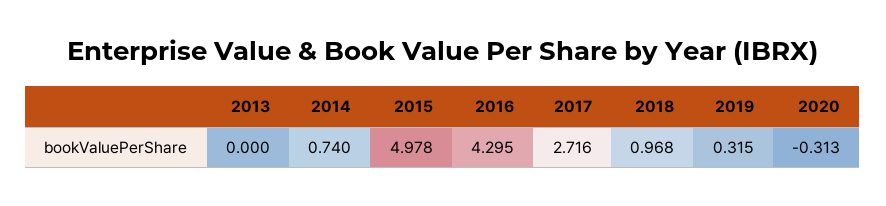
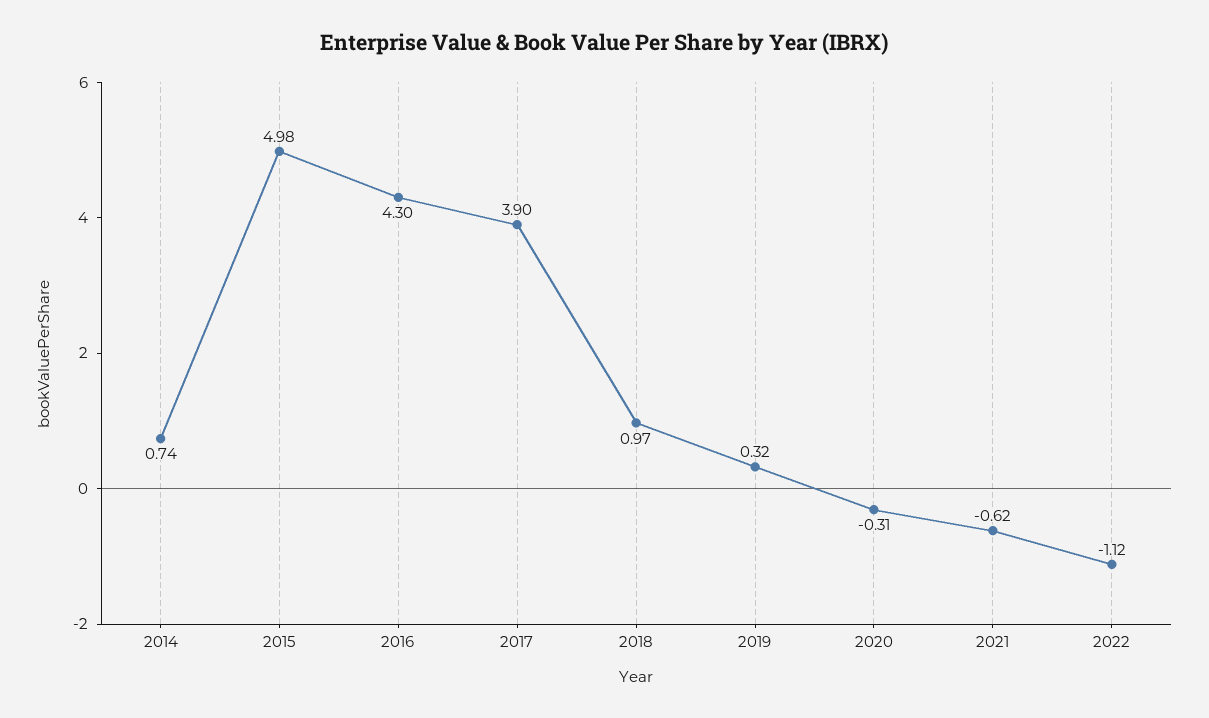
2013: 0 -> none
2017: 2.716 -> 3.9
2021: none -> -0.62
2022: none -> -1.12

